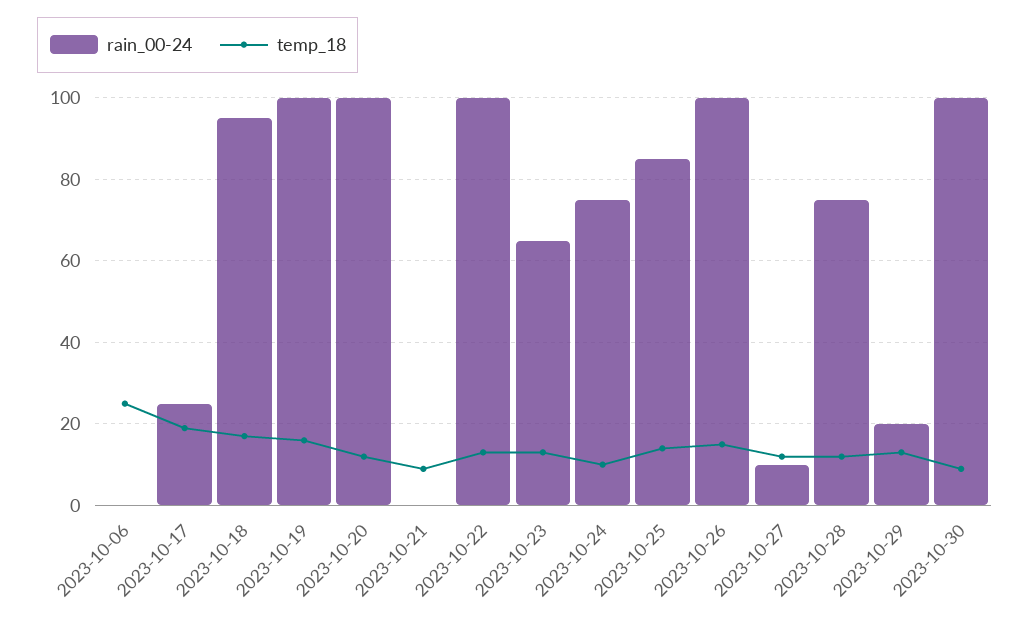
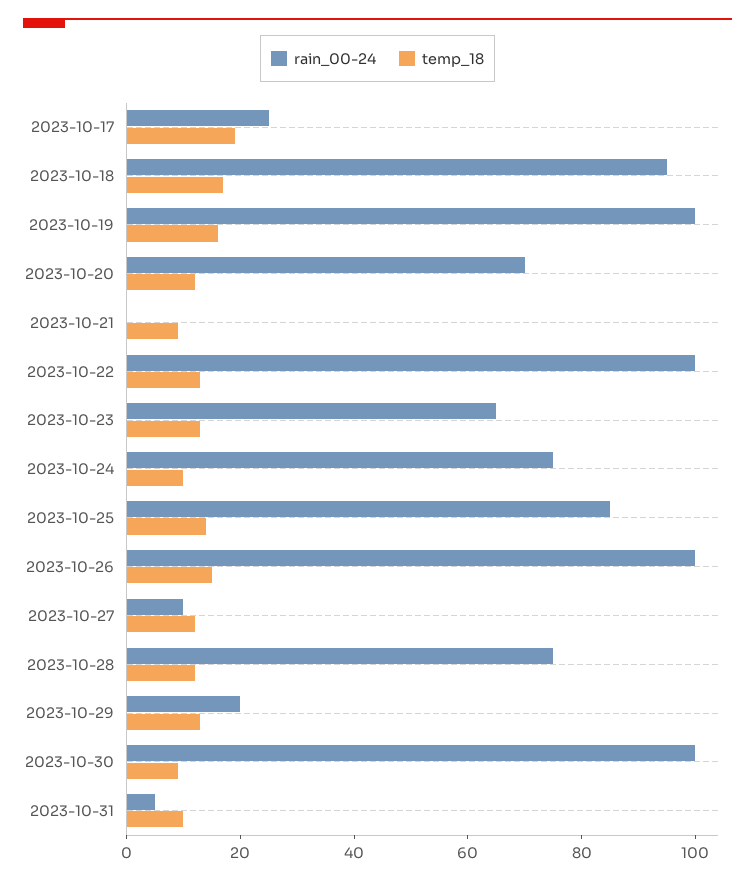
rain_00-24, 2023-10-06: 0 -> none
temp_18, 2023-10-06: 25 -> none
rain_00-24, 2023-10-20: 100 -> 70
rain_00-24, 2023-10-31: none -> 5
temp_18, 2023-10-31: none -> 10

